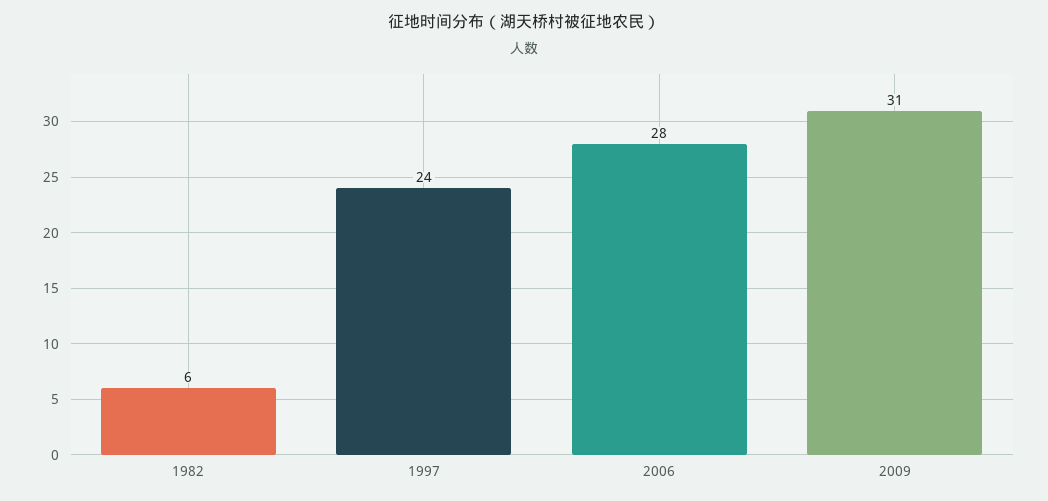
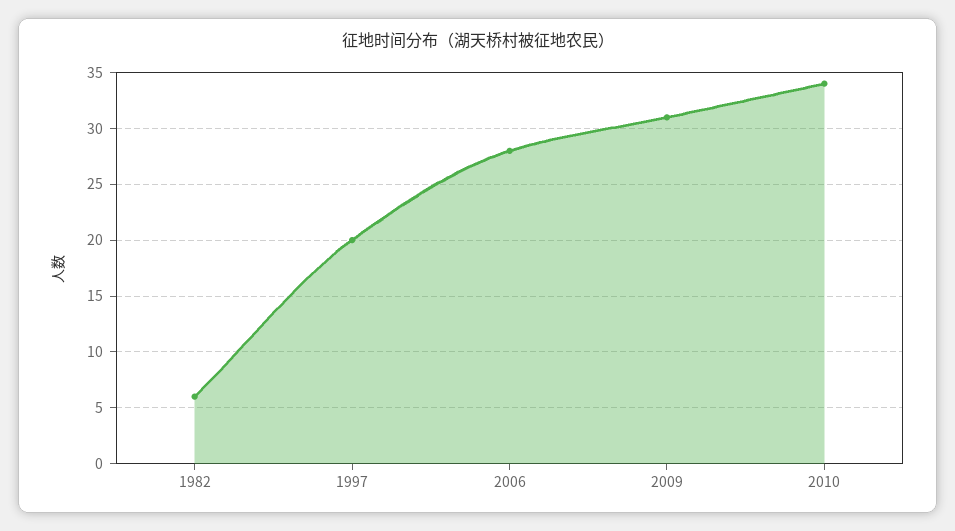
1997: 24 -> 20
2010: none -> 34

